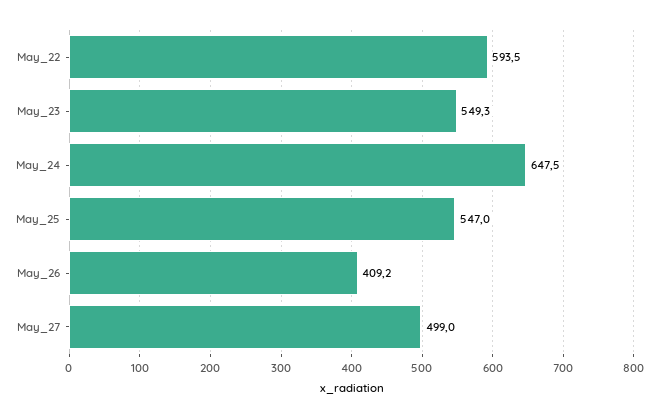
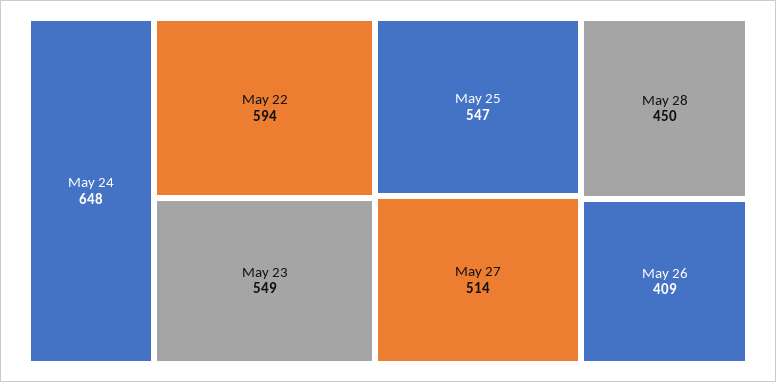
May_27: 499 -> 514
May 28: none -> 450

